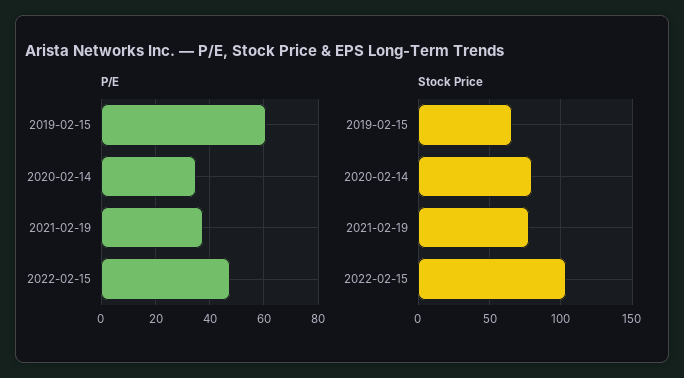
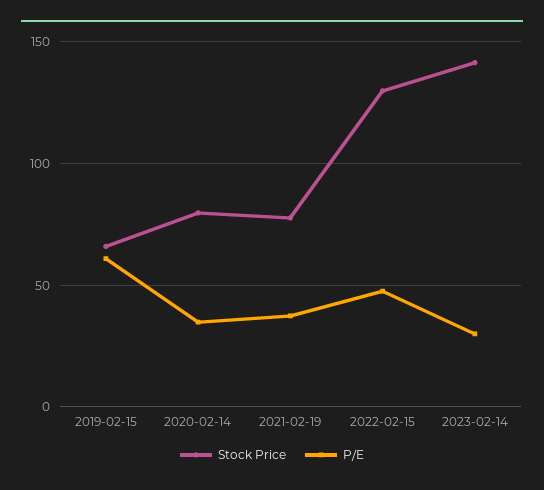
Stock Price, 2022-02-15: 105 -> 130
Stock Price, 2023-02-14: none -> 140
P/E, 2023-02-14: none -> 30

